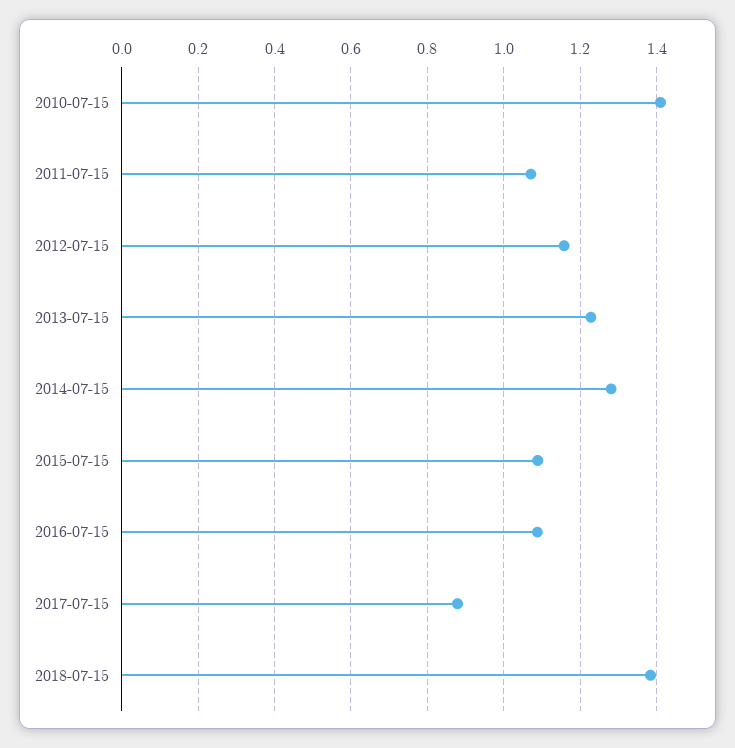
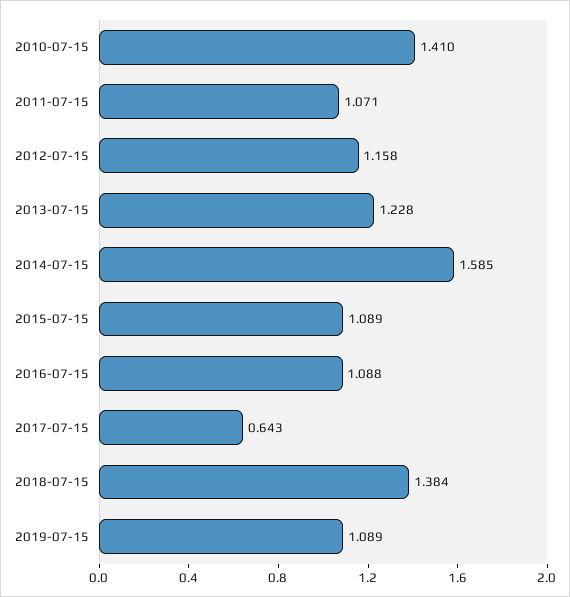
2014-07-15: 1.28 -> 1.585
2017-07-15: 0.88 -> 0.643
2019-07-15: none -> 1.089

